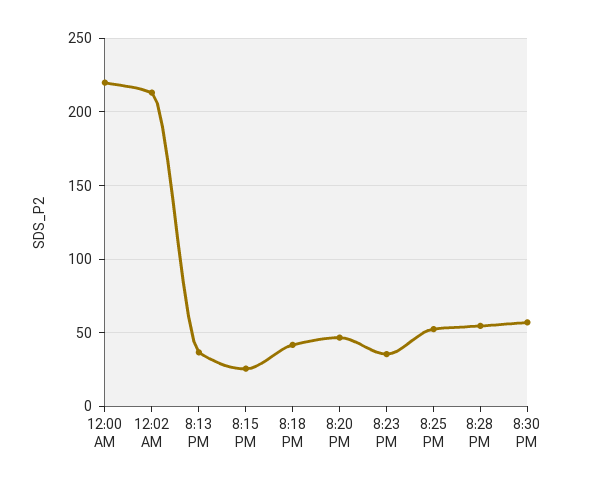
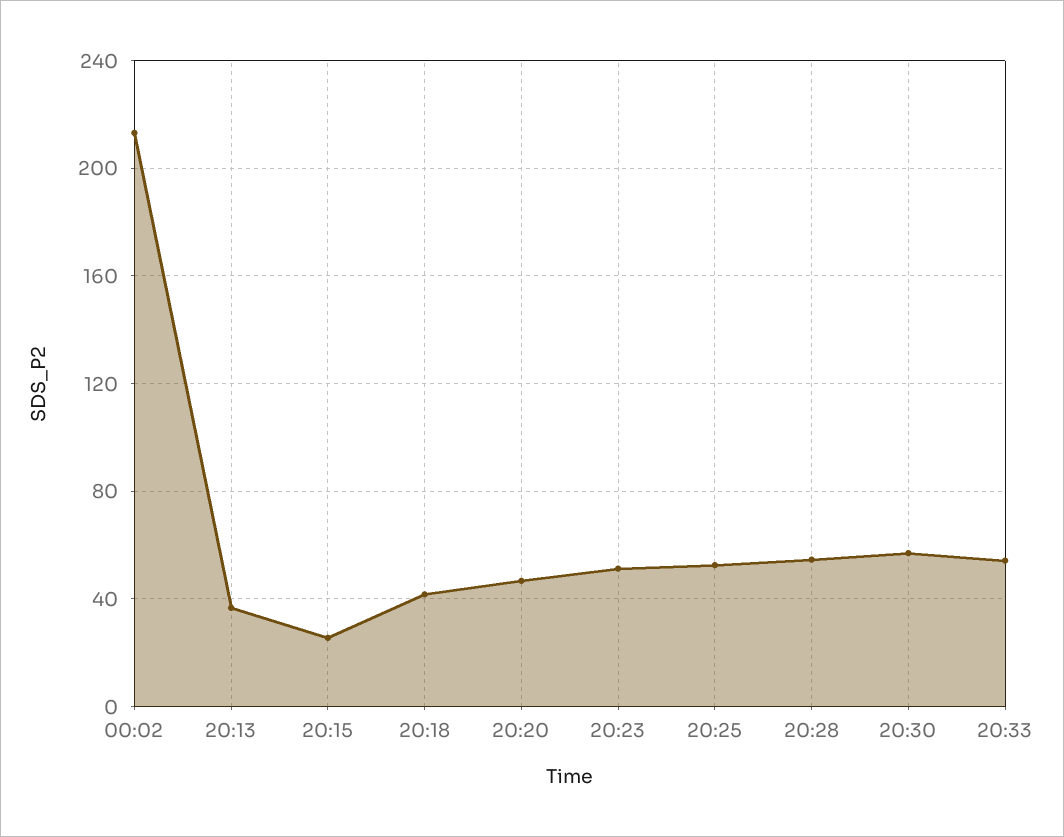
12:00 AM: 220 -> none
8:23 PM: 35 -> 50
20:33: none -> 55

